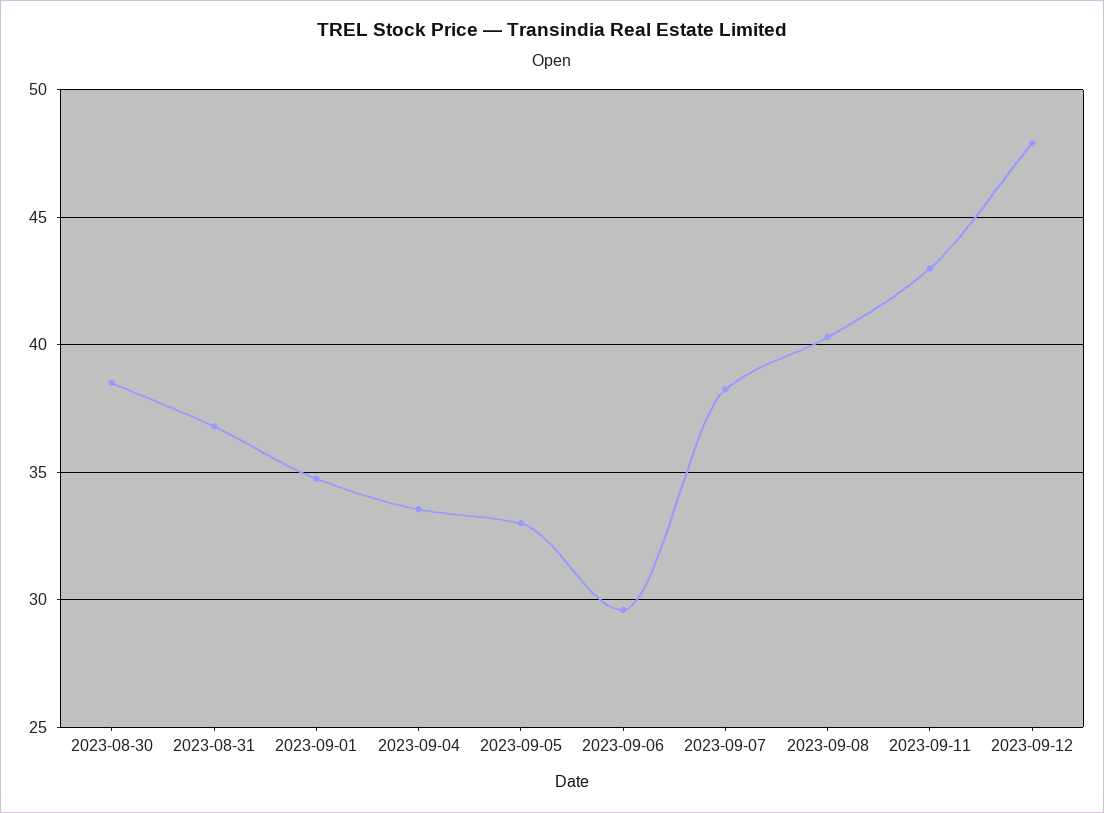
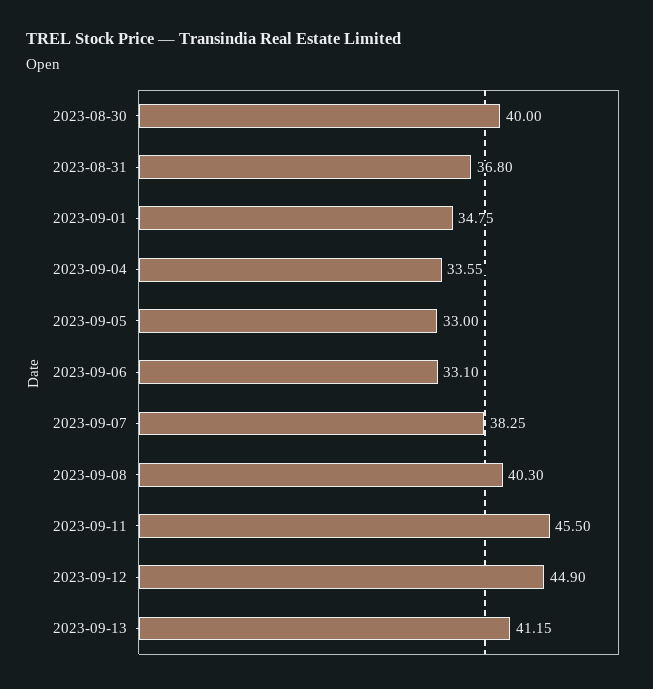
2023-08-30: 38.5 -> 40
2023-09-06: 29.5 -> 33.1
2023-09-11: 43 -> 45.5
2023-09-12: 48 -> 44.9
2023-09-13: none -> 41.15

